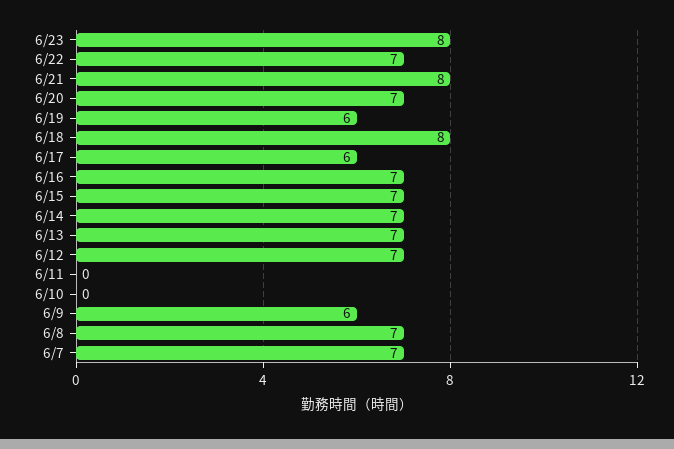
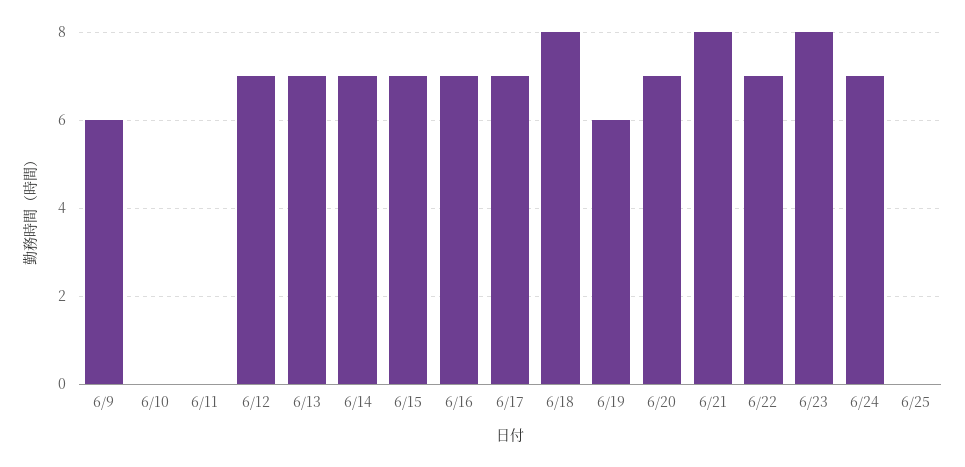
6/17: 6 -> 7
6/8: 7 -> none
6/7: 7 -> none
6/24: none -> 7
6/25: none -> 0

